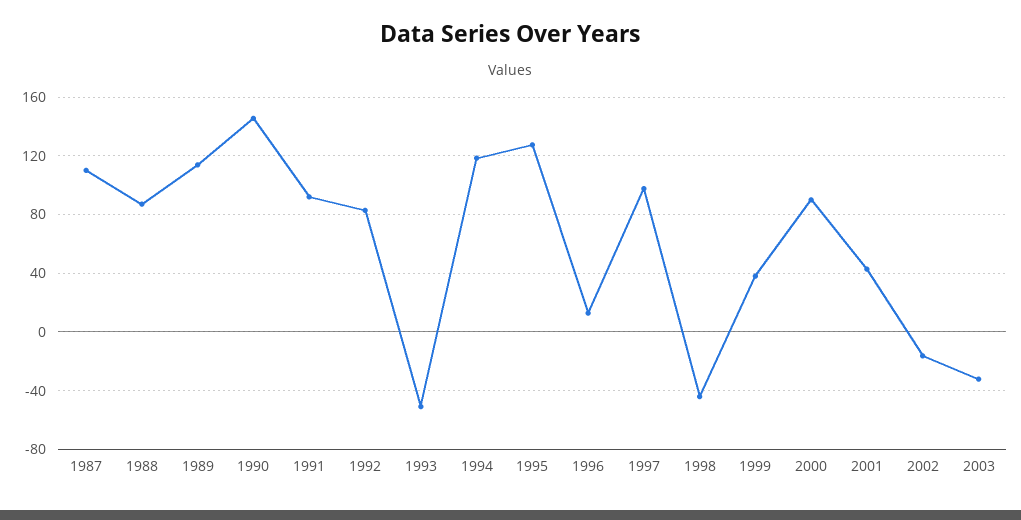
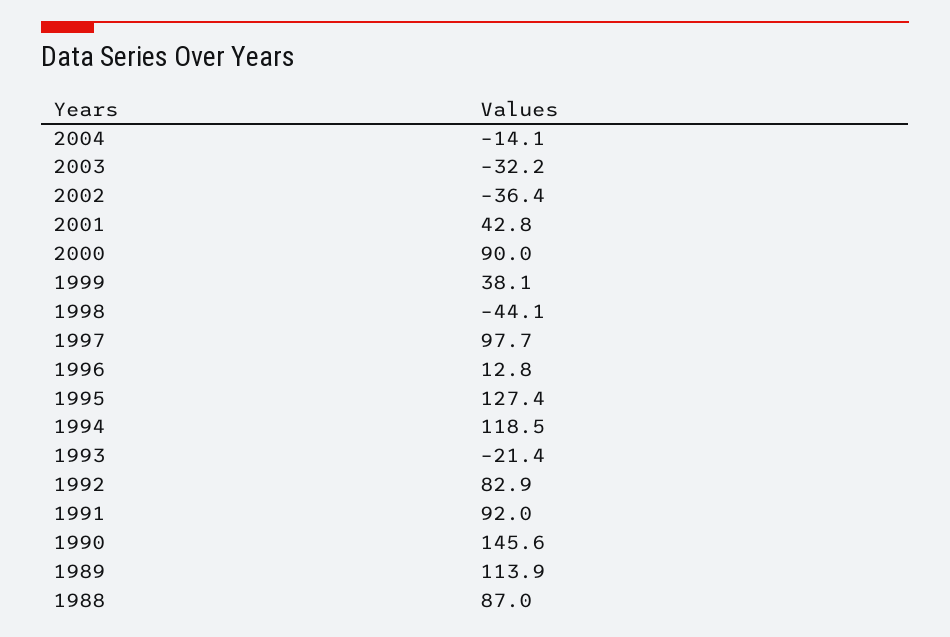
1987: 110 -> none
1993: -50 -> -21.4
2002: -15 -> -36.4
2004: none -> -14.1

